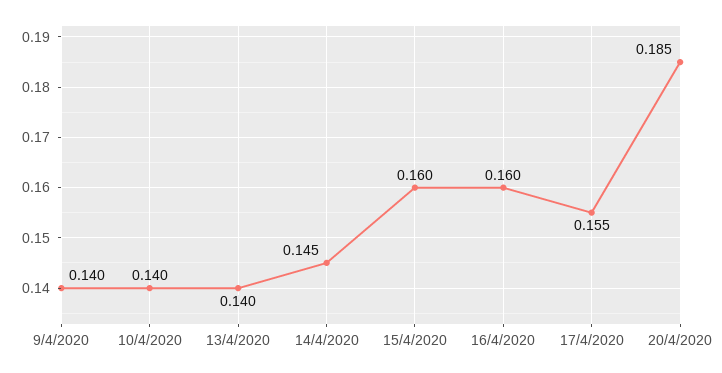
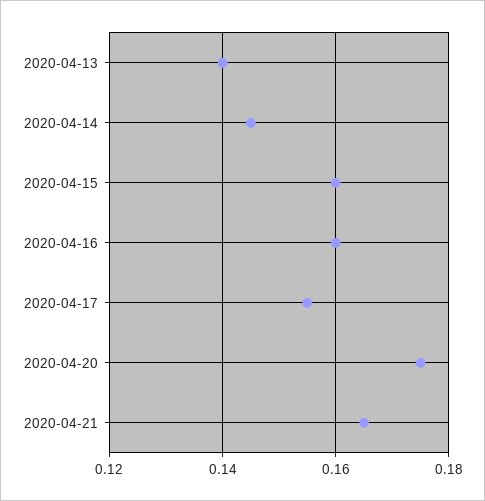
9/4/2020: 0.14 -> none
10/4/2020: 0.14 -> none
20/4/2020: 0.185 -> 0.175
2020-04-21: none -> 0.165

